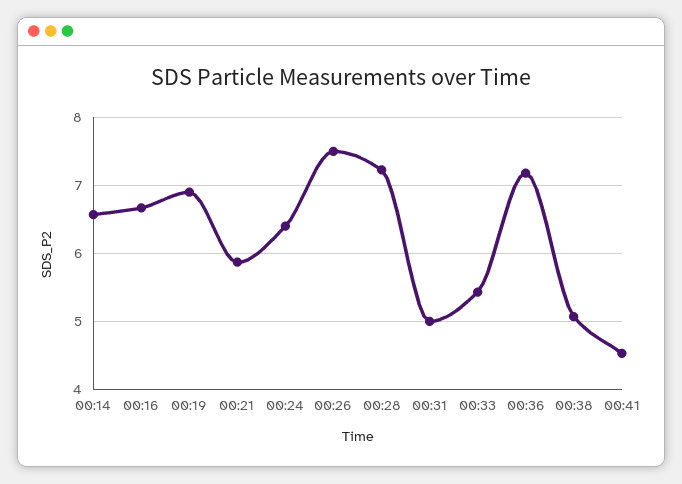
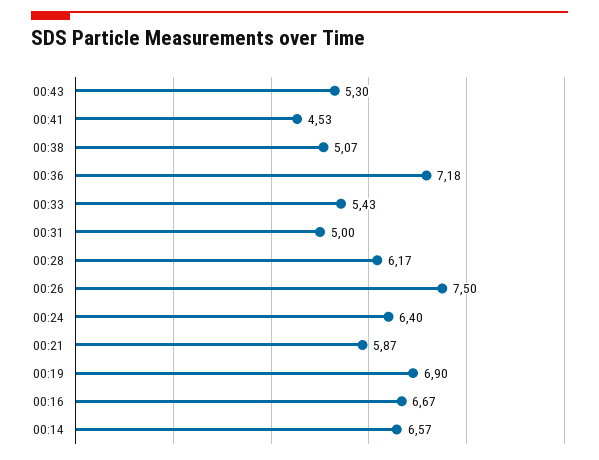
00:28: 7.2 -> 6.17
00:43: none -> 5.3

